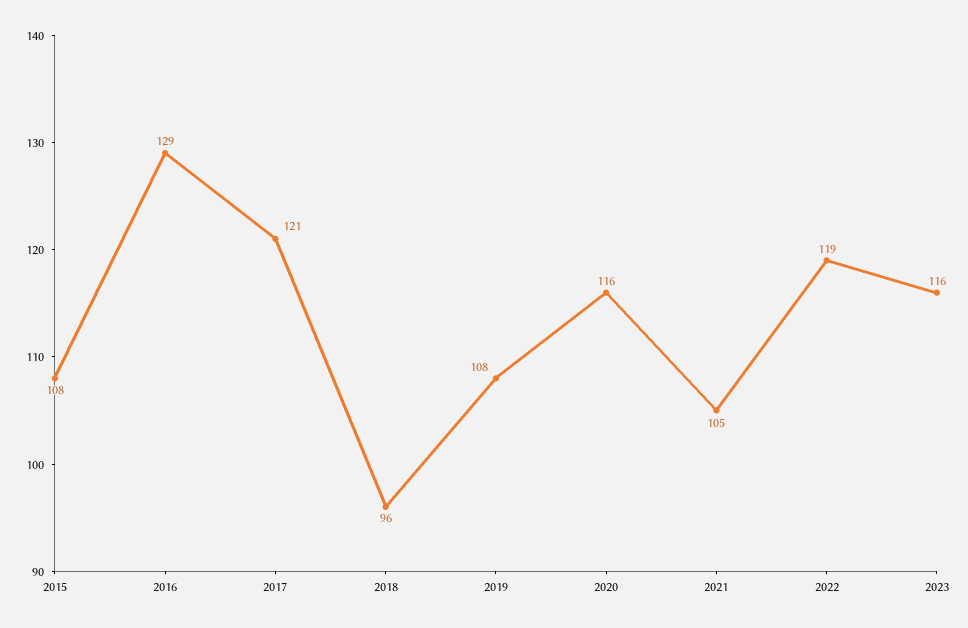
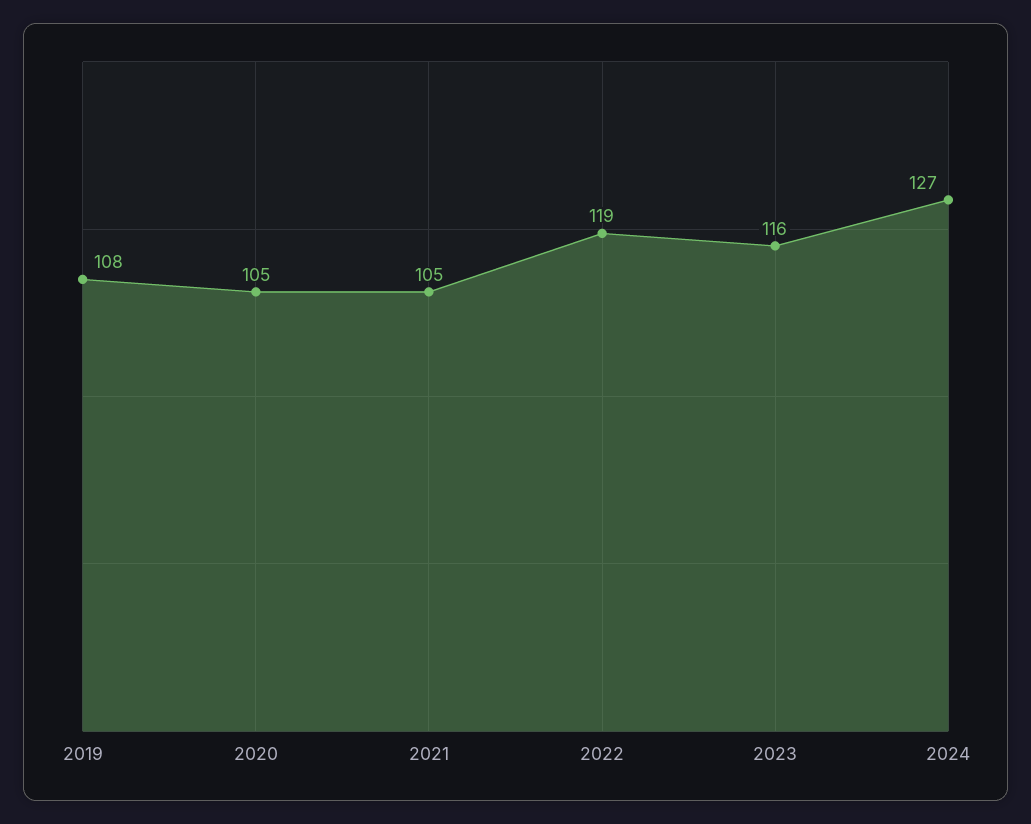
2015: 108 -> none
2016: 129 -> none
2017: 121 -> none
2018: 96 -> none
2020: 116 -> 105
2024: none -> 127

